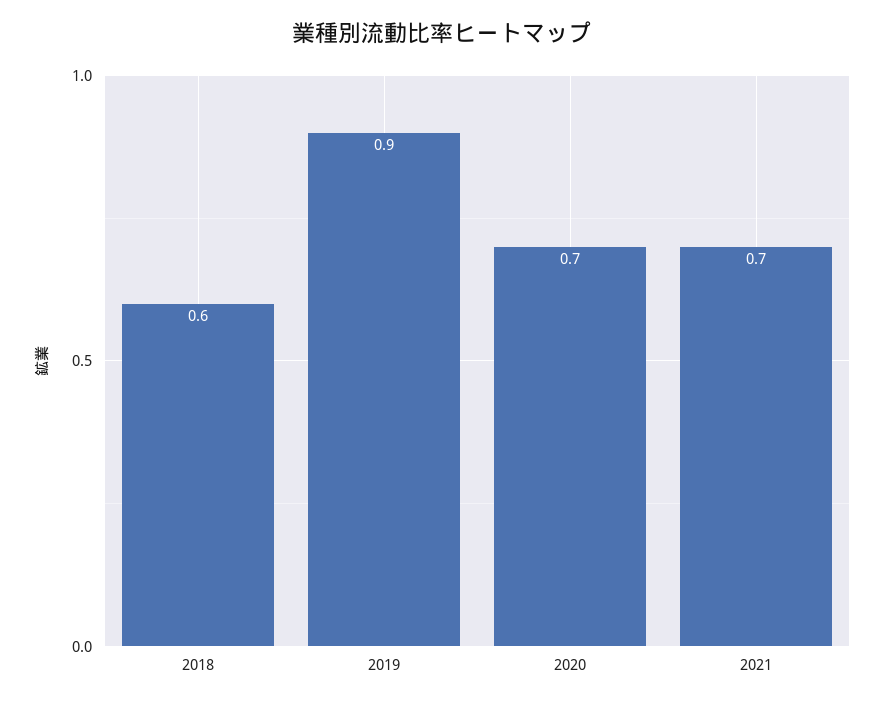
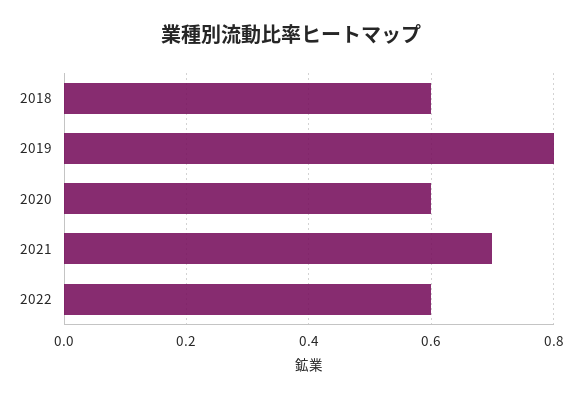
2019: 0.9 -> 0.8
2020: 0.7 -> 0.6
2022: none -> 0.6

